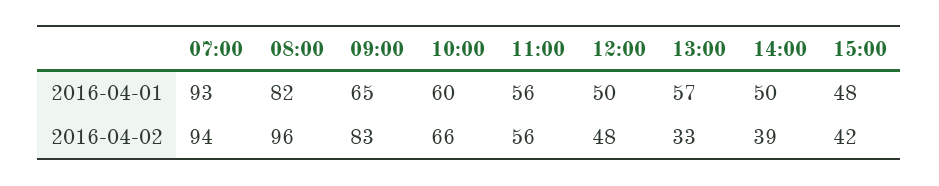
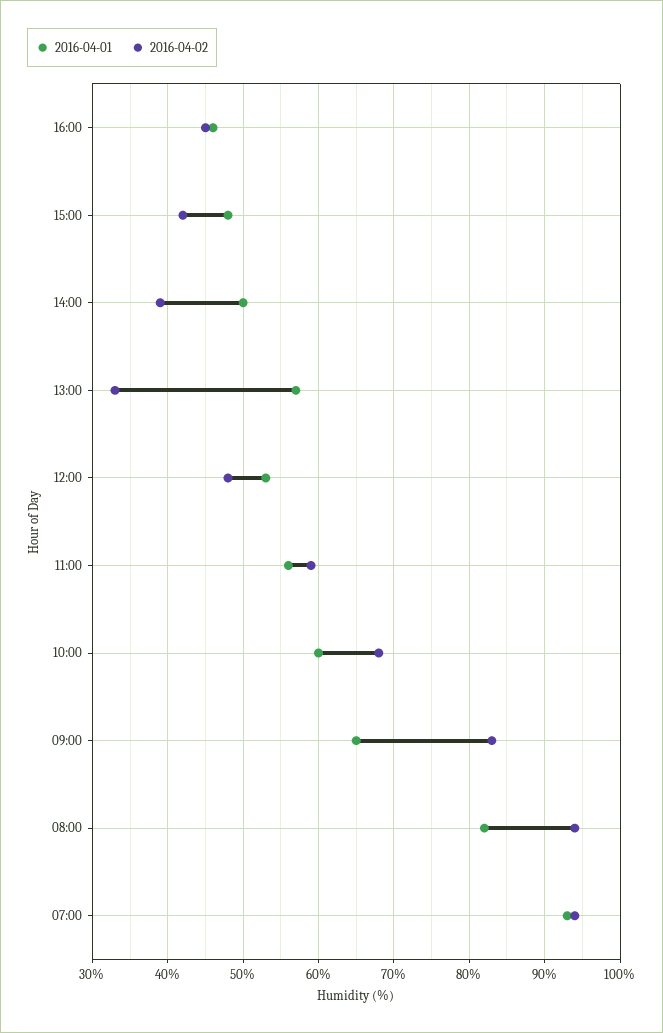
2016-04-01, 12:00: 50 -> 53
2016-04-02, 08:00: 96 -> 94
2016-04-02, 10:00: 66 -> 68
2016-04-02, 11:00: 56 -> 59
2016-04-01, 16:00: none -> 46
2016-04-02, 16:00: none -> 45

